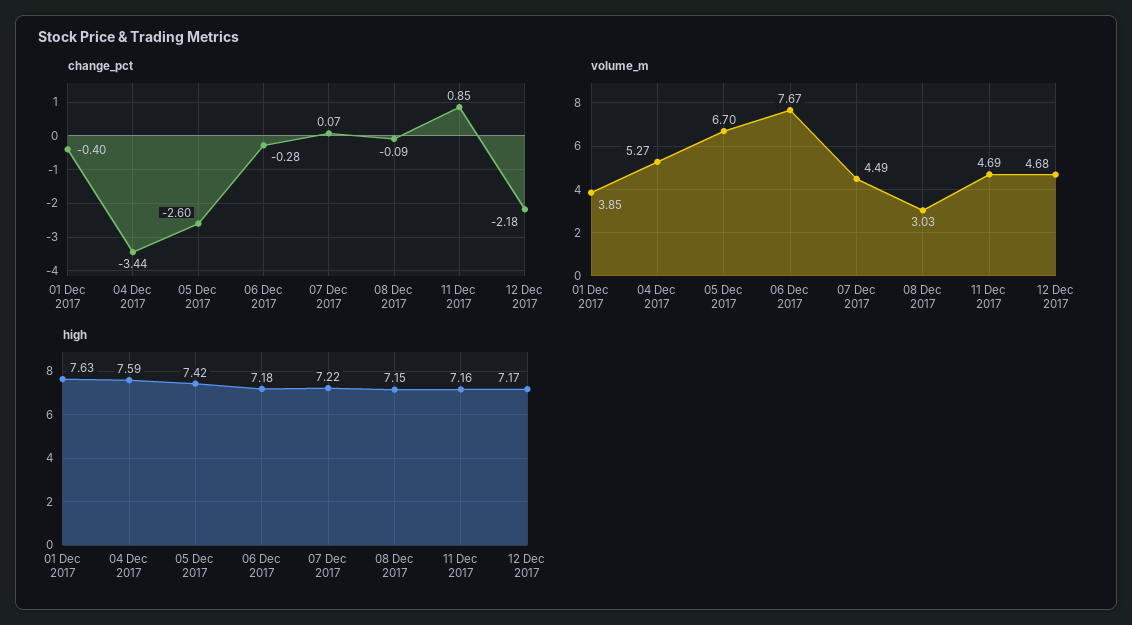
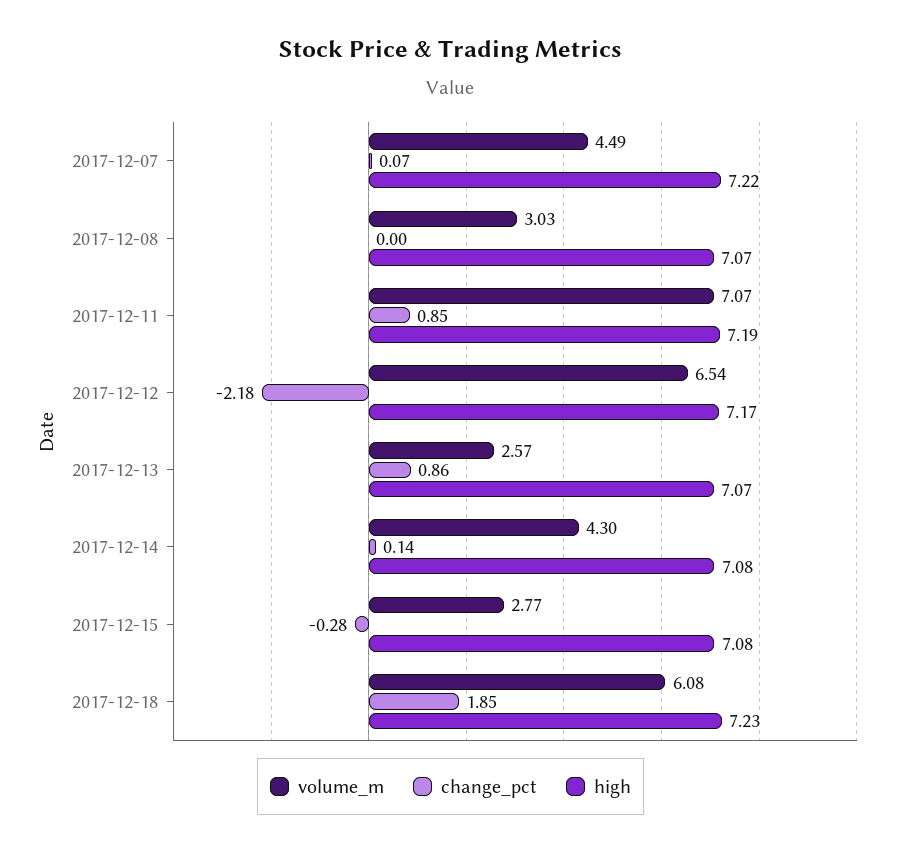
change_pct, 01 Dec 2017: -0.4 -> none
change_pct, 04 Dec 2017: -3.44 -> none
change_pct, 05 Dec 2017: -2.6 -> none
change_pct, 06 Dec 2017: -0.28 -> none
change_pct, 08 Dec 2017: -0.09 -> 0
volume_m, 01 Dec 2017: 3.85 -> none
volume_m, 04 Dec 2017: 5.27 -> none
volume_m, 05 Dec 2017: 6.7 -> none
volume_m, 06 Dec 2017: 7.67 -> none
volume_m, 11 Dec 2017: 4.69 -> 7.07
volume_m, 12 Dec 2017: 4.68 -> 6.54
high, 01 Dec 2017: 7.63 -> none
high, 04 Dec 2017: 7.59 -> none
high, 05 Dec 2017: 7.42 -> none
high, 06 Dec 2017: 7.18 -> none
high, 08 Dec 2017: 7.15 -> 7.07
high, 11 Dec 2017: 7.16 -> 7.19
volume_m, 2017-12-13: none -> 2.57
change_pct, 2017-12-13: none -> 0.86
high, 2017-12-13: none -> 7.07
volume_m, 2017-12-14: none -> 4.3
change_pct, 2017-12-14: none -> 0.14
high, 2017-12-14: none -> 7.08
volume_m, 2017-12-15: none -> 2.77
change_pct, 2017-12-15: none -> -0.28
high, 2017-12-15: none -> 7.08
volume_m, 2017-12-18: none -> 6.08
change_pct, 2017-12-18: none -> 1.85
high, 2017-12-18: none -> 7.23

